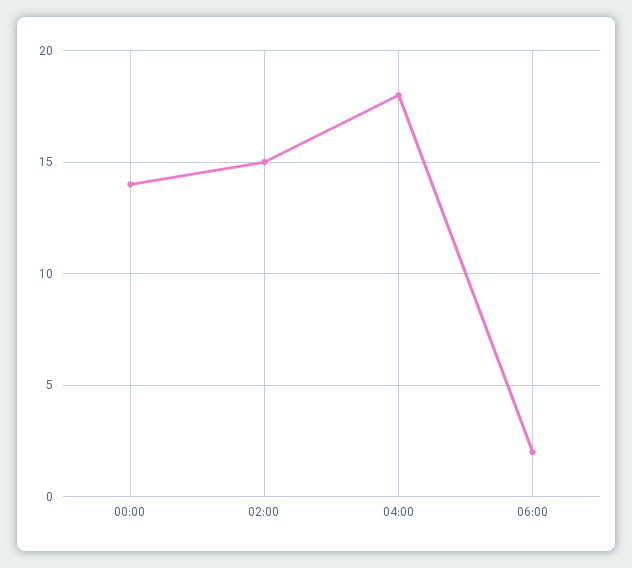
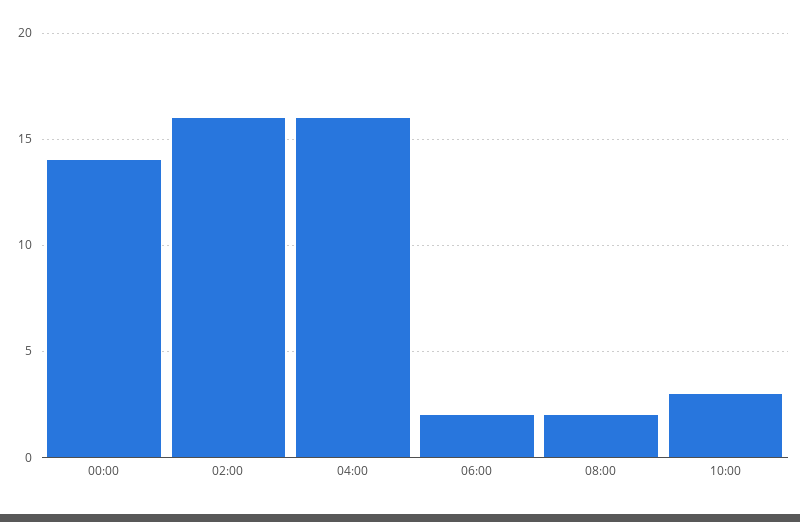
02:00: 15 -> 16
04:00: 18 -> 16
08:00: none -> 2
10:00: none -> 3

